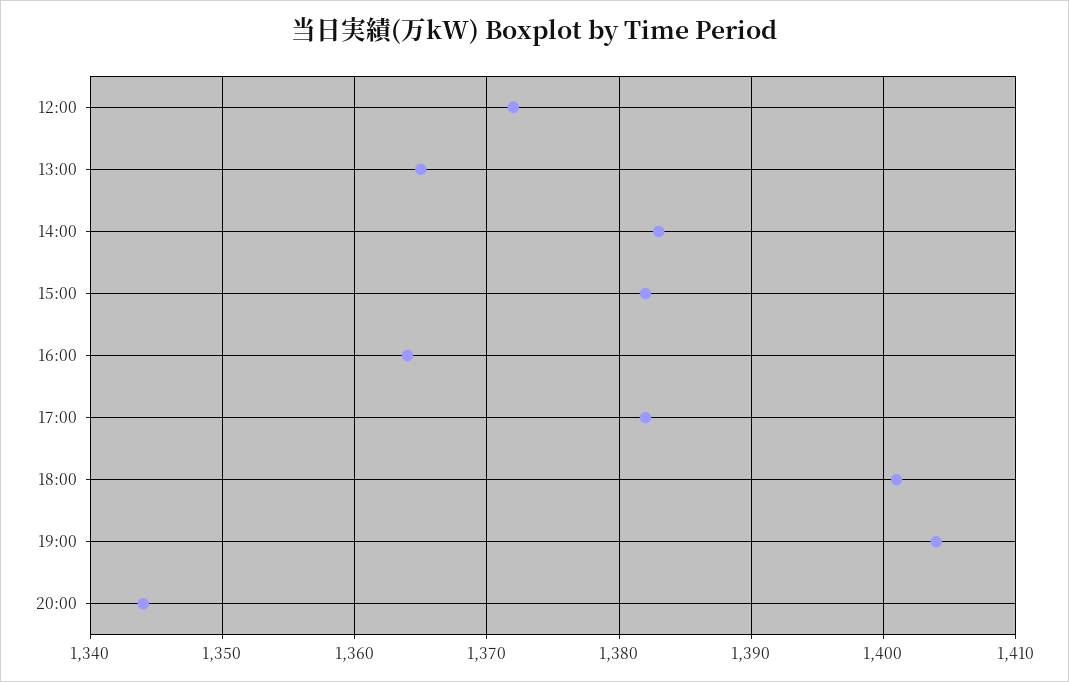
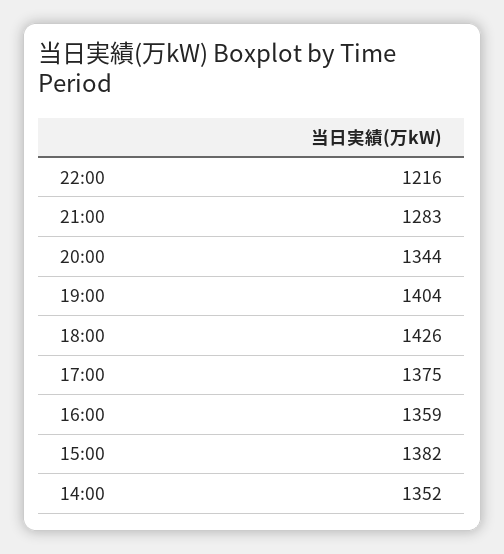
12:00: 1372 -> none
13:00: 1365 -> none
14:00: 1383 -> 1352
16:00: 1364 -> 1359
17:00: 1382 -> 1375
18:00: 1401 -> 1426
22:00: none -> 1216
21:00: none -> 1283

